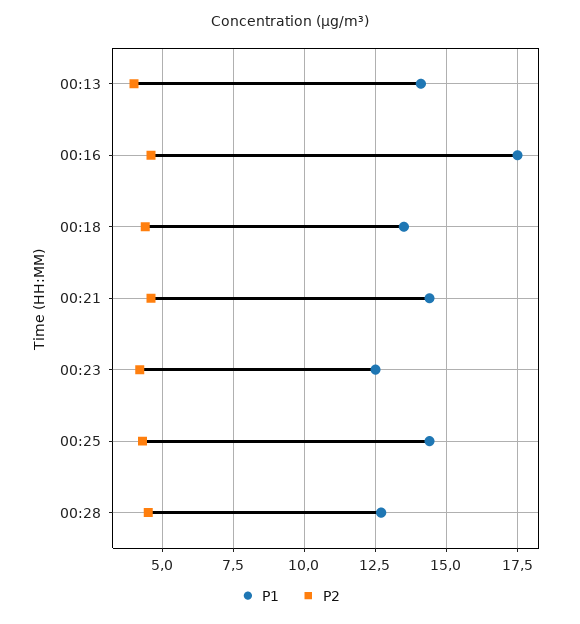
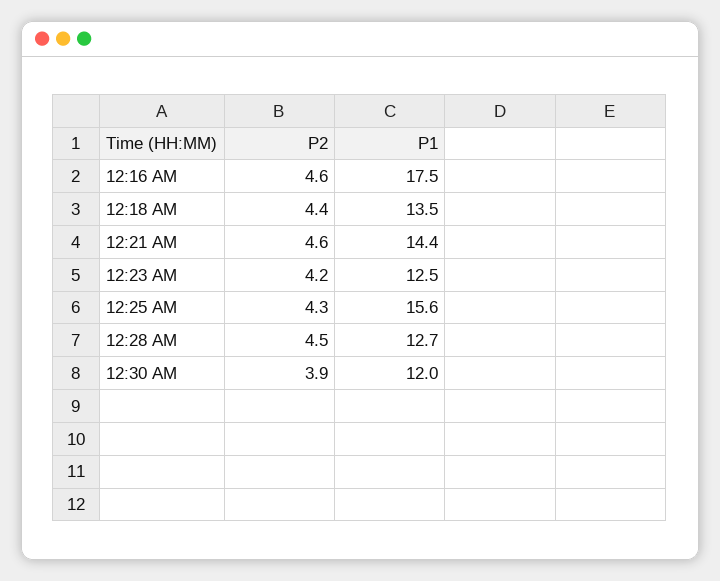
P1, 00:13: 14 -> none
P2, 00:13: 4 -> none
P1, 00:25: 14.5 -> 15.6
P2, 12:30 AM: none -> 3.9
P1, 12:30 AM: none -> 12

